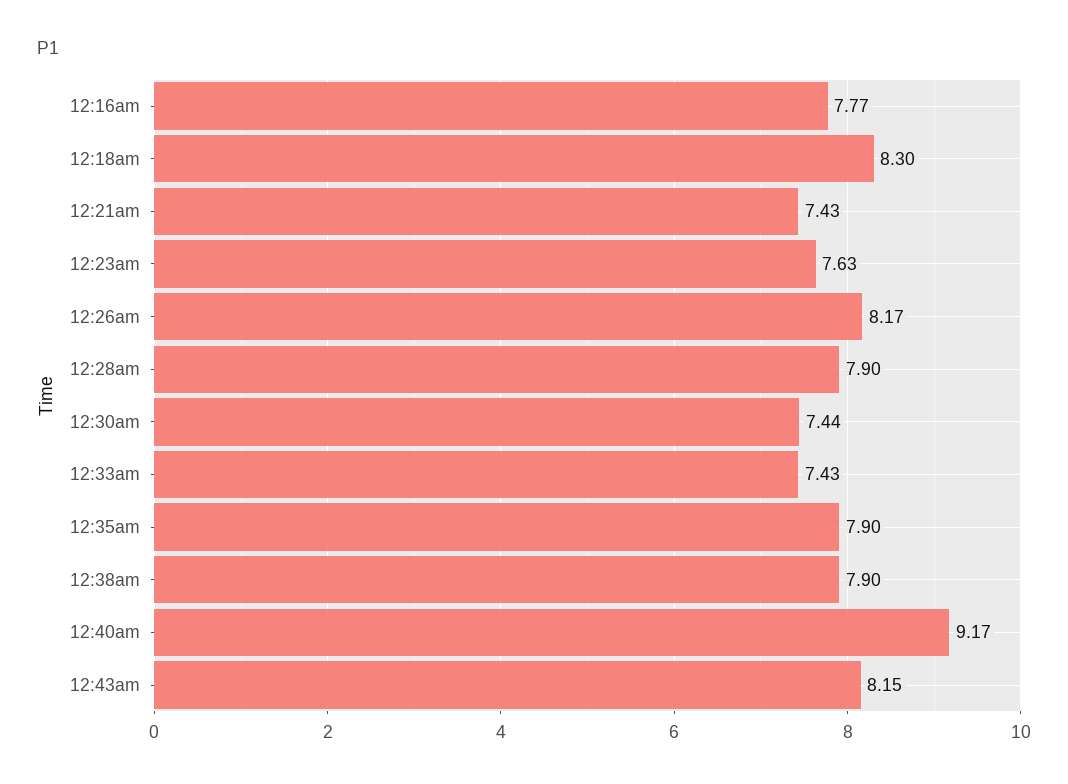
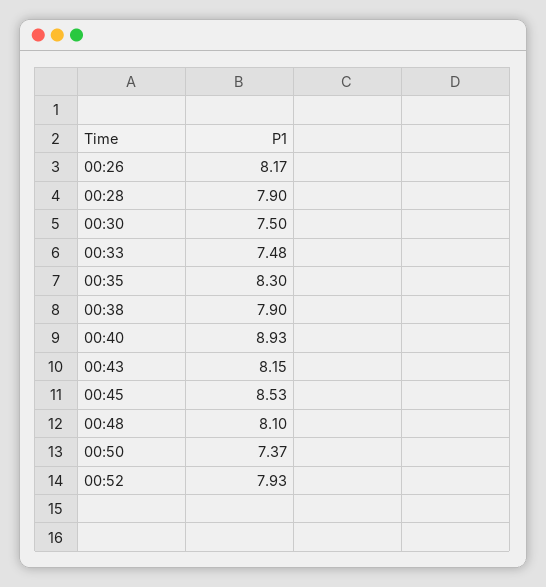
12:16am: 7.77 -> none
12:18am: 8.3 -> none
12:21am: 7.43 -> none
12:23am: 7.63 -> none
12:30am: 7.44 -> 7.5
12:33am: 7.43 -> 7.48
12:35am: 7.9 -> 8.3
12:40am: 9.17 -> 8.93
00:45: none -> 8.53
00:48: none -> 8.1
00:50: none -> 7.37
00:52: none -> 7.93

